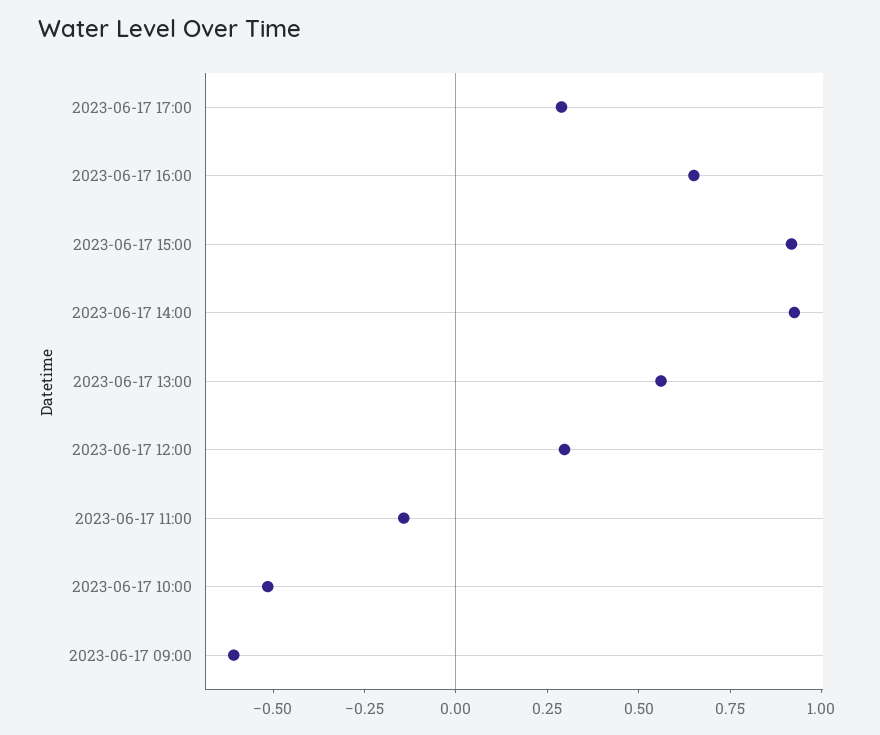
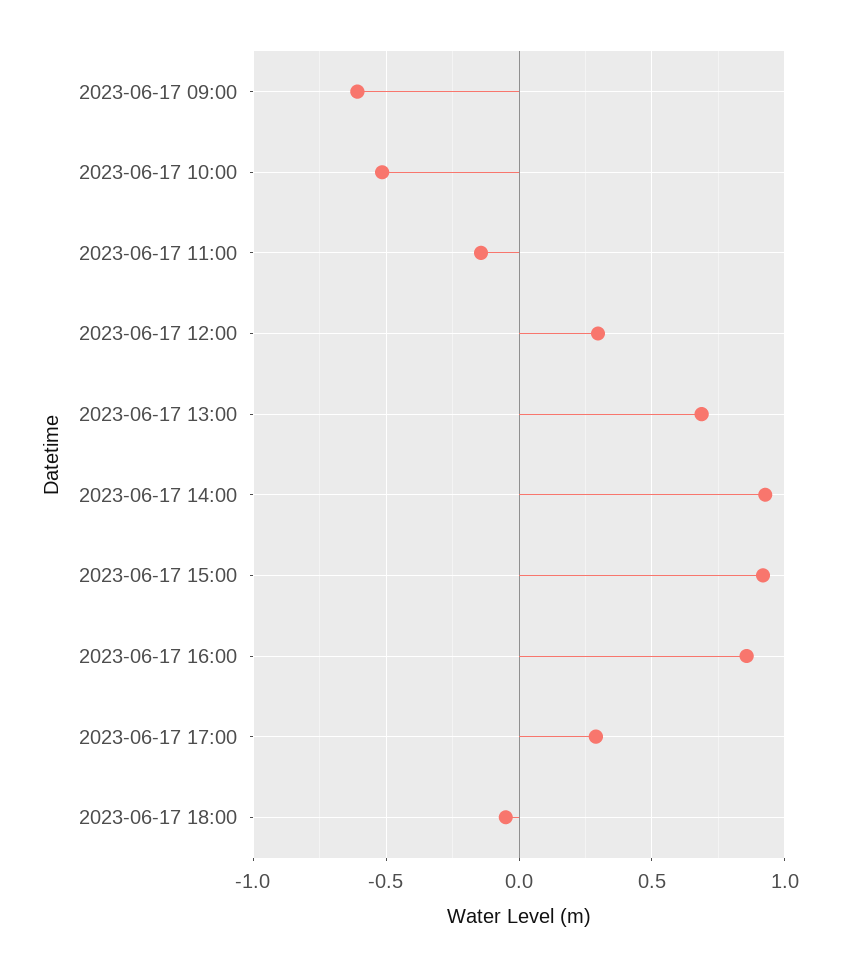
2023-06-17 16:00: 0.65 -> 0.85
2023-06-17 13:00: 0.55 -> 0.7
2023-06-17 18:00: none -> -0.05

